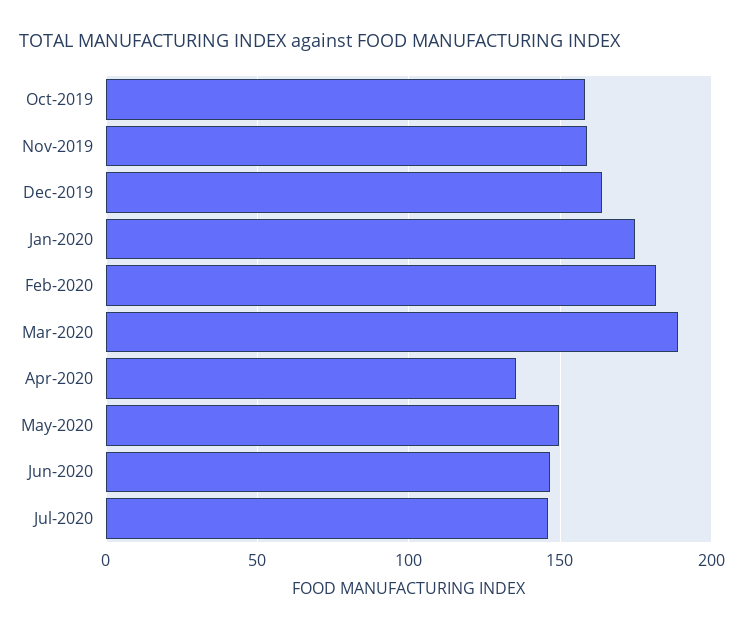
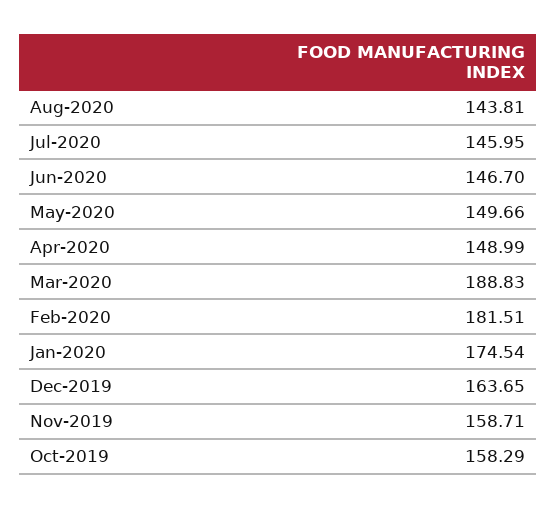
Apr-2020: 135 -> 148.99
Aug-2020: none -> 143.81

